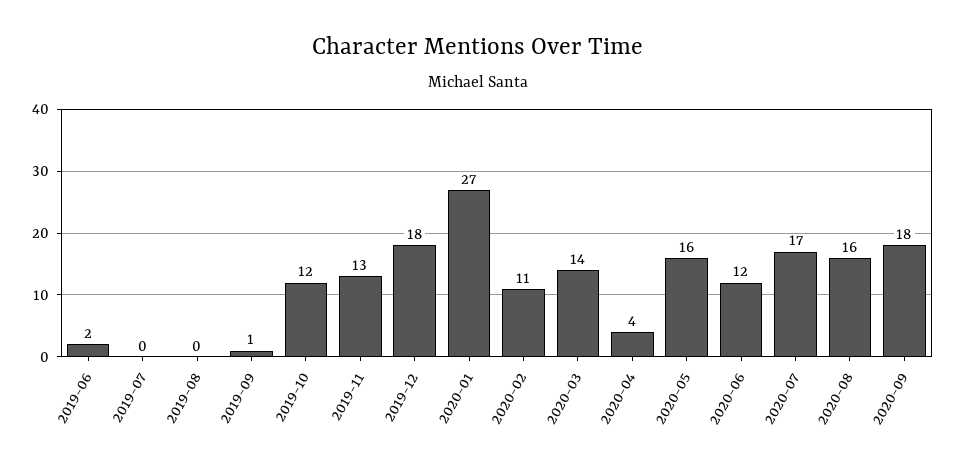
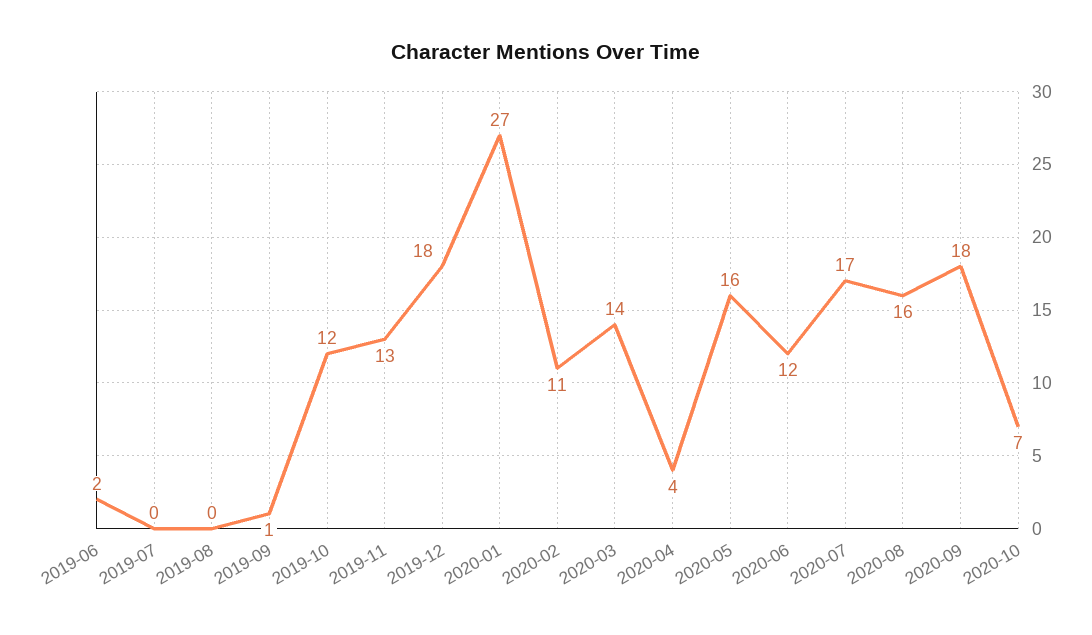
2020-10: none -> 7

